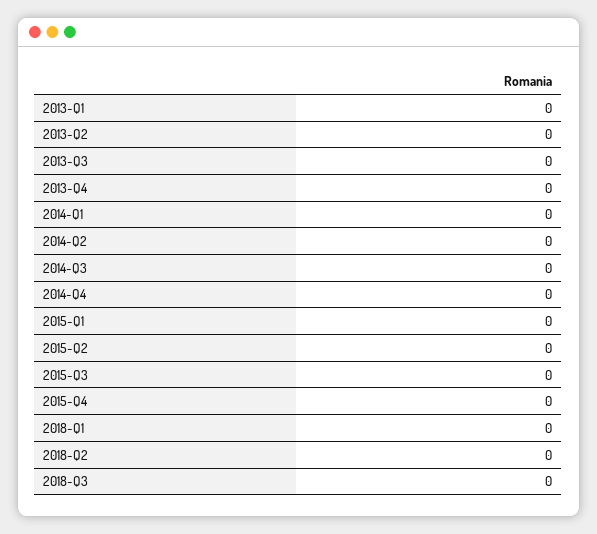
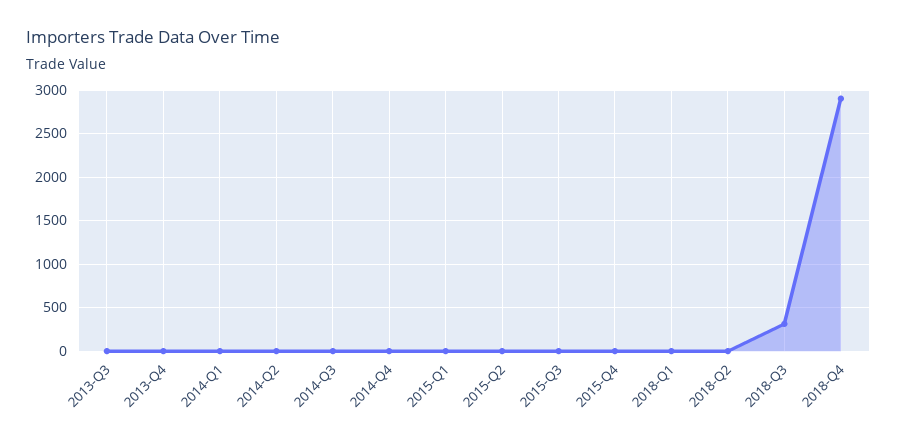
2013-Q1: 0 -> none
2013-Q2: 0 -> none
2018-Q3: 0 -> 300
2018-Q4: none -> 2900

